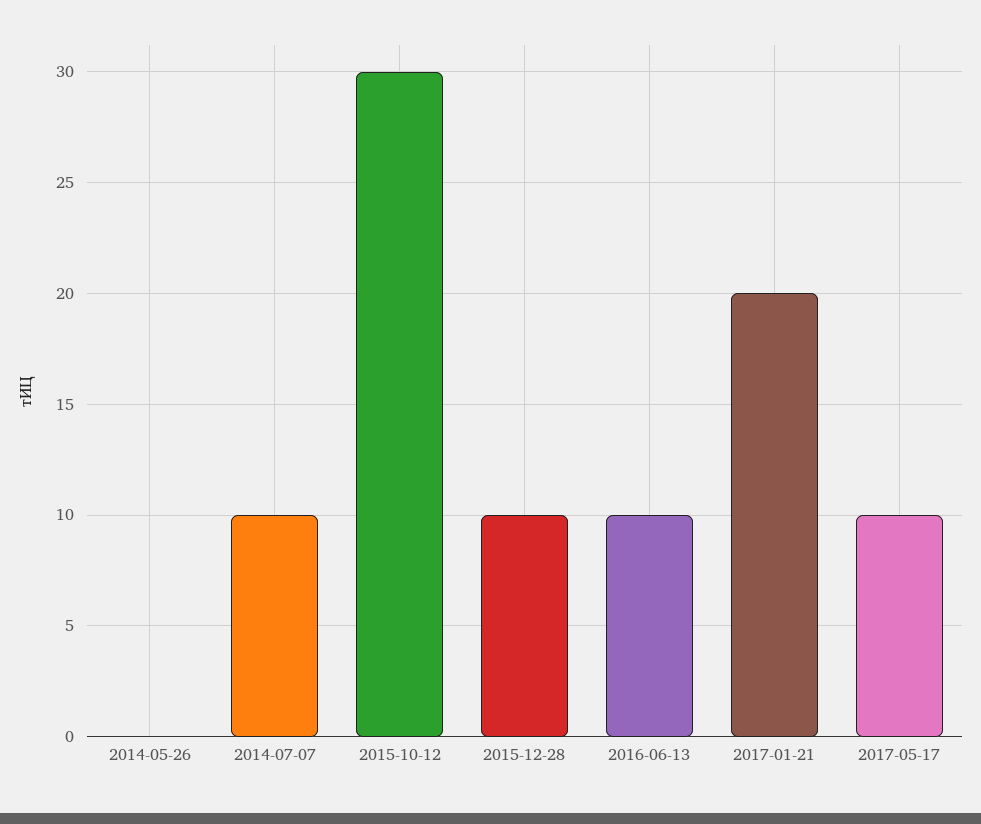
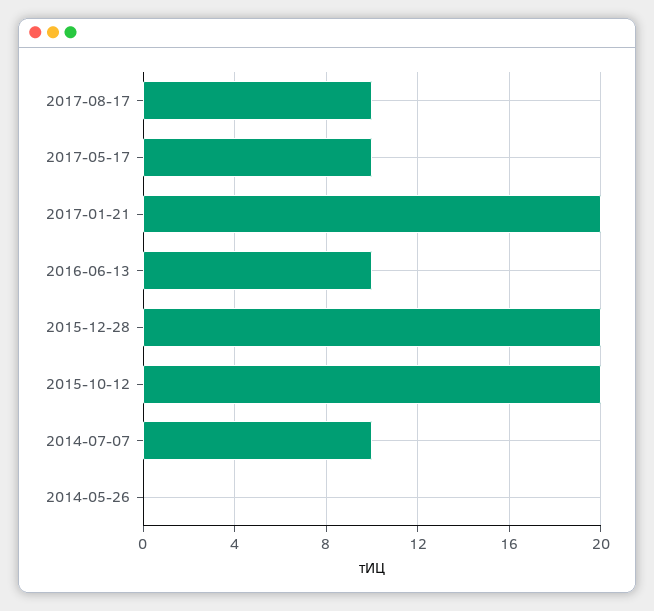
2015-10-12: 30 -> 20
2015-12-28: 10 -> 20
2017-08-17: none -> 10

